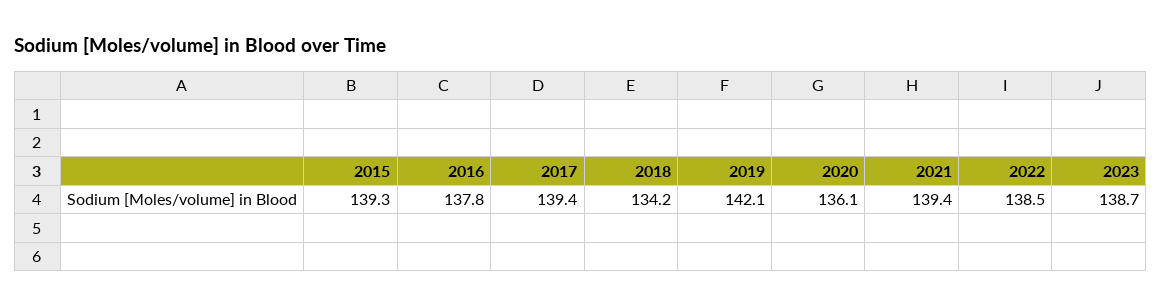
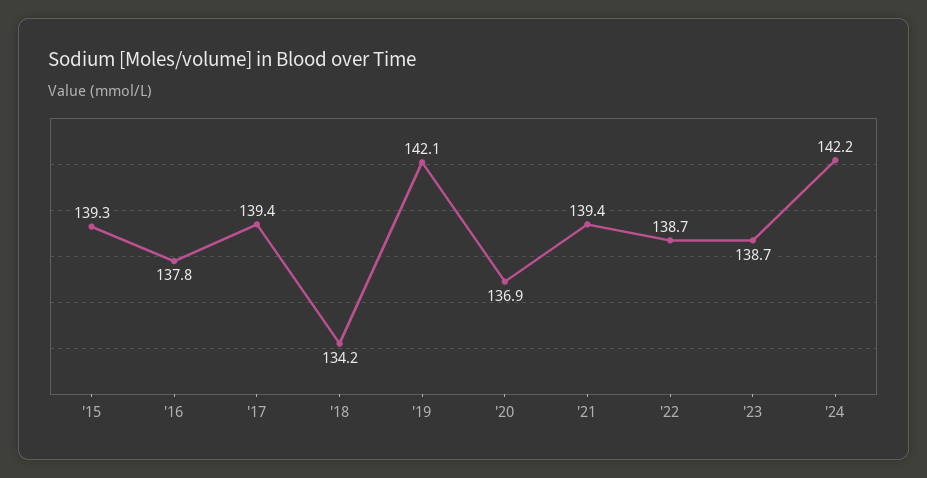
2020: 136.1 -> 136.9
2022: 138.5 -> 138.7
'24: none -> 142.2

